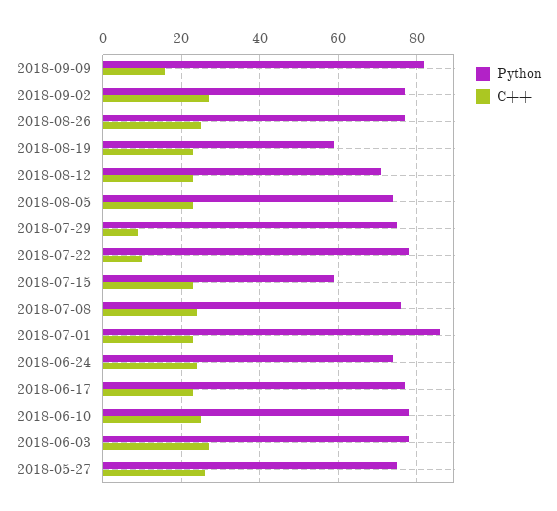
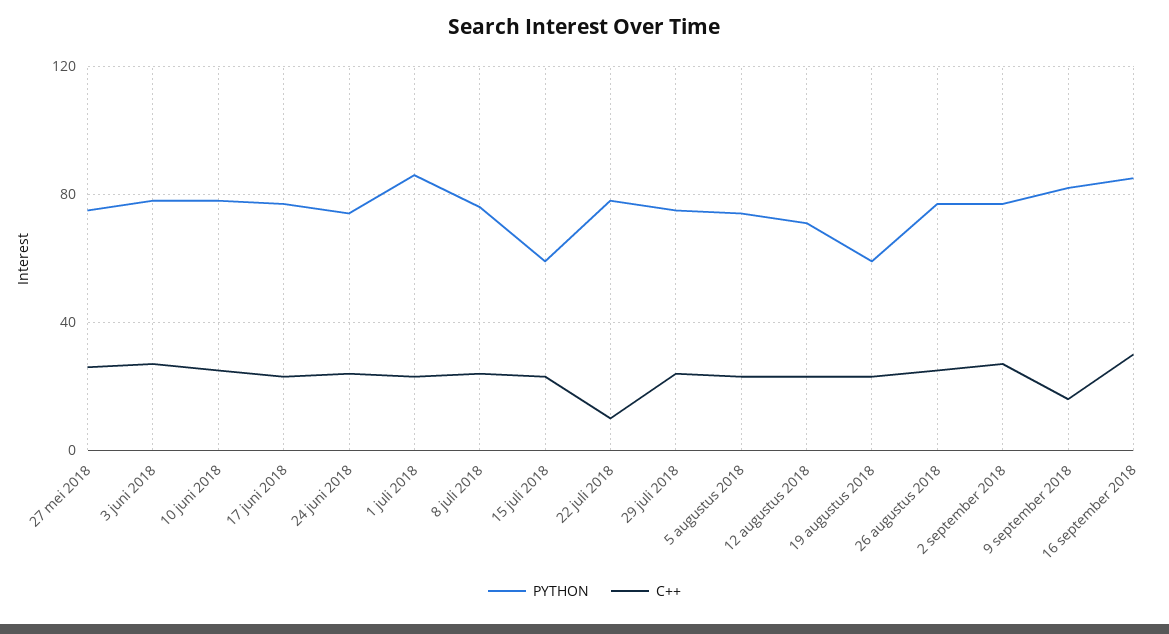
C++, 2018-07-29: 10 -> 25
Python, 16 september 2018: none -> 85
C++, 16 september 2018: none -> 30

